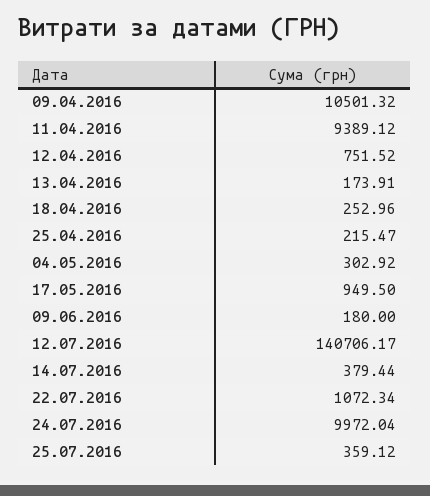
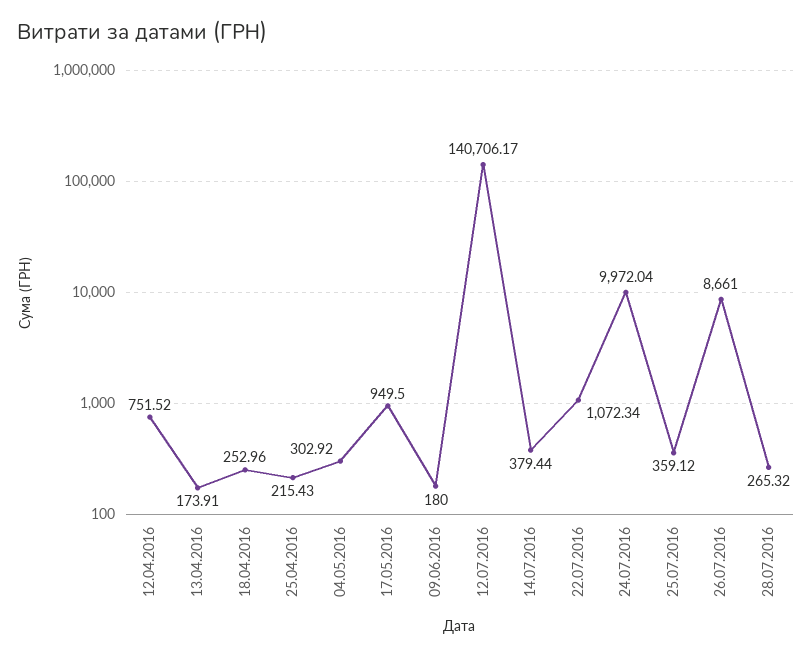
09.04.2016: 10501.32 -> none
11.04.2016: 9389.12 -> none
25.04.2016: 215.47 -> 215.43
26.07.2016: none -> 8661
28.07.2016: none -> 265.32

